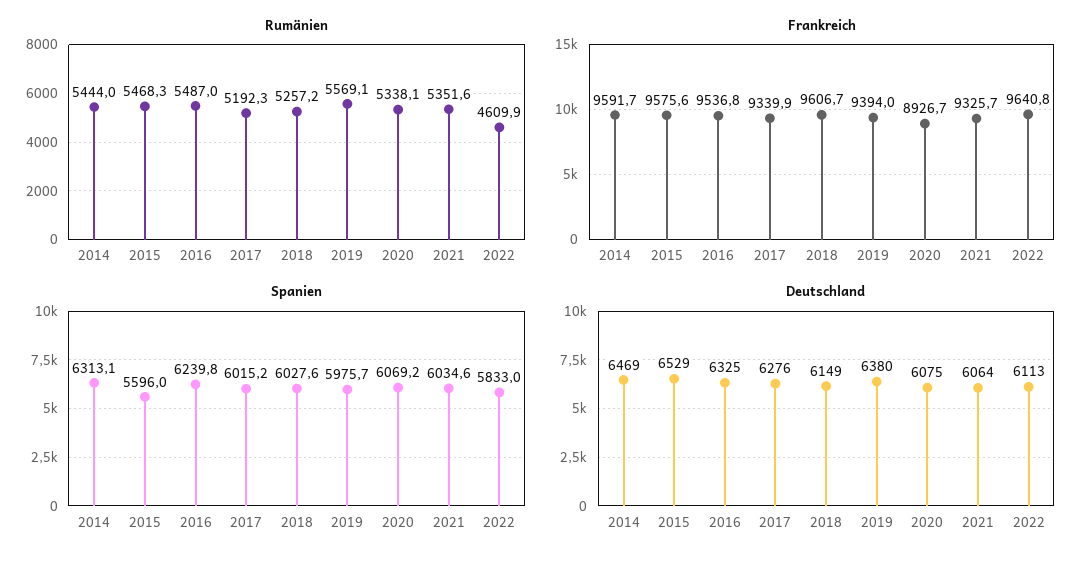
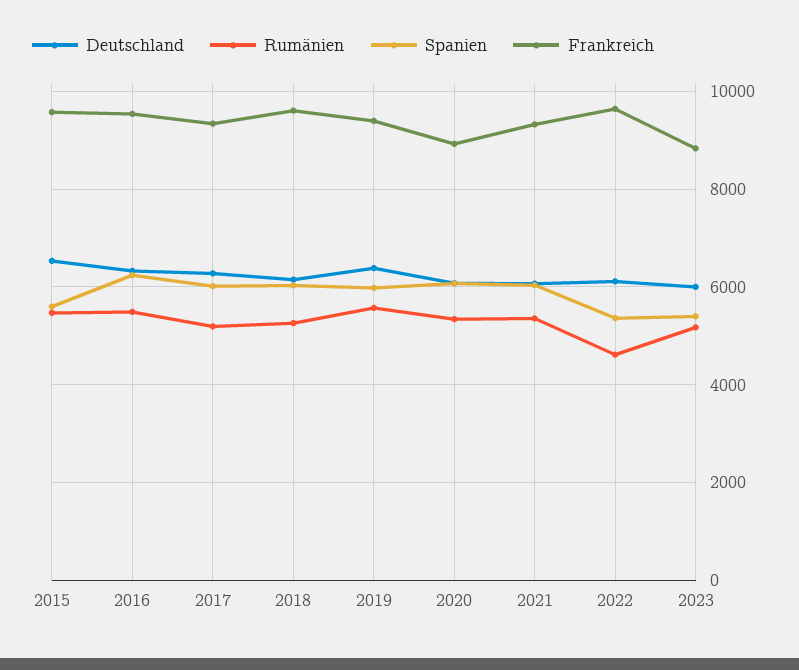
Rumänien, 2014: 5444 -> none
Frankreich, 2014: 9591.7 -> none
Spanien, 2014: 6313.1 -> none
Spanien, 2022: 5833 -> 5400
Deutschland, 2014: 6469 -> none
Deutschland, 2023: none -> 6000
Rumänien, 2023: none -> 5200
Spanien, 2023: none -> 5400
Frankreich, 2023: none -> 8800

